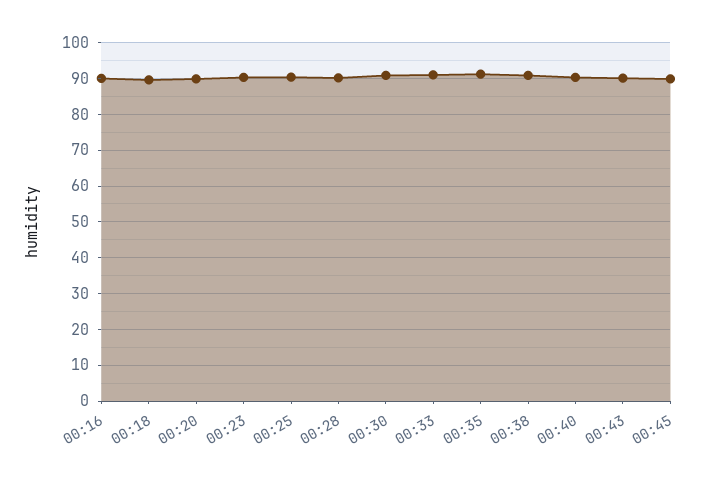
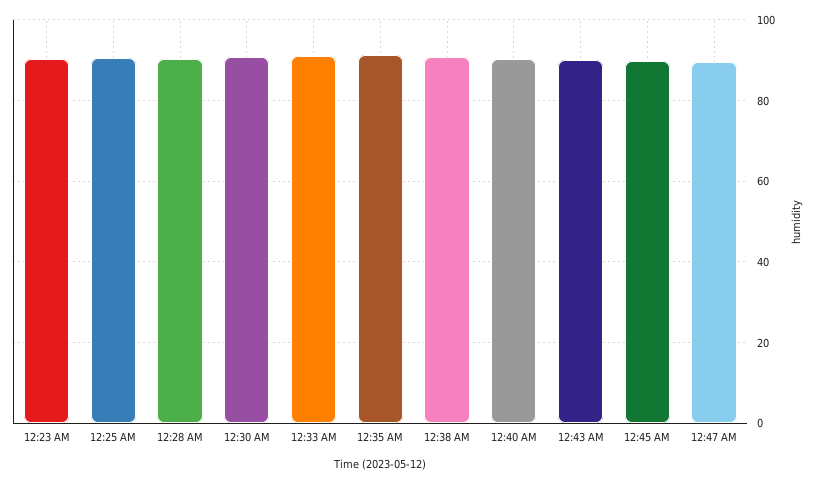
00:16: 90 -> none
00:18: 90 -> none
00:20: 90 -> none
12:47 AM: none -> 90

